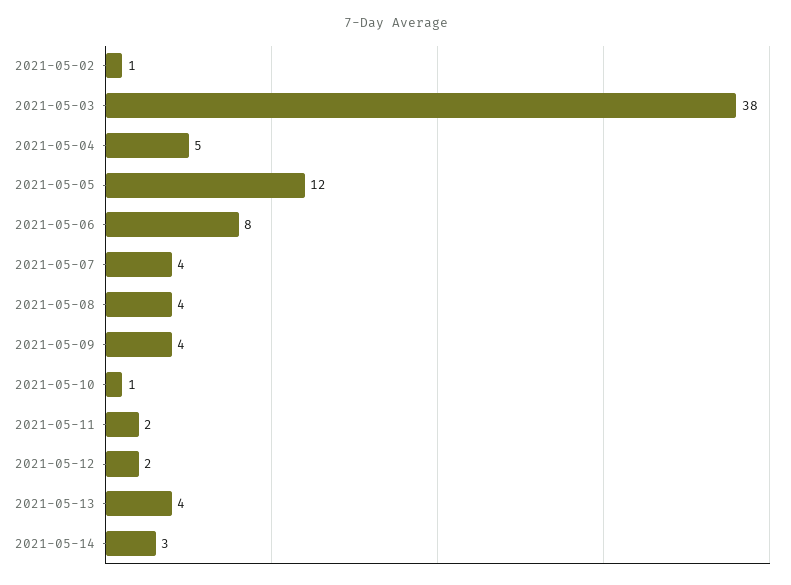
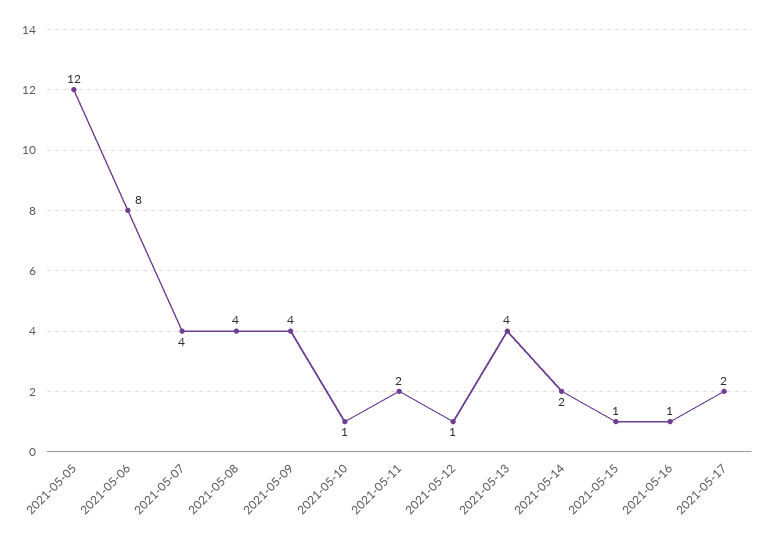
2021-05-02: 1 -> none
2021-05-03: 38 -> none
2021-05-04: 5 -> none
2021-05-12: 2 -> 1
2021-05-14: 3 -> 2
2021-05-15: none -> 1
2021-05-16: none -> 1
2021-05-17: none -> 2

